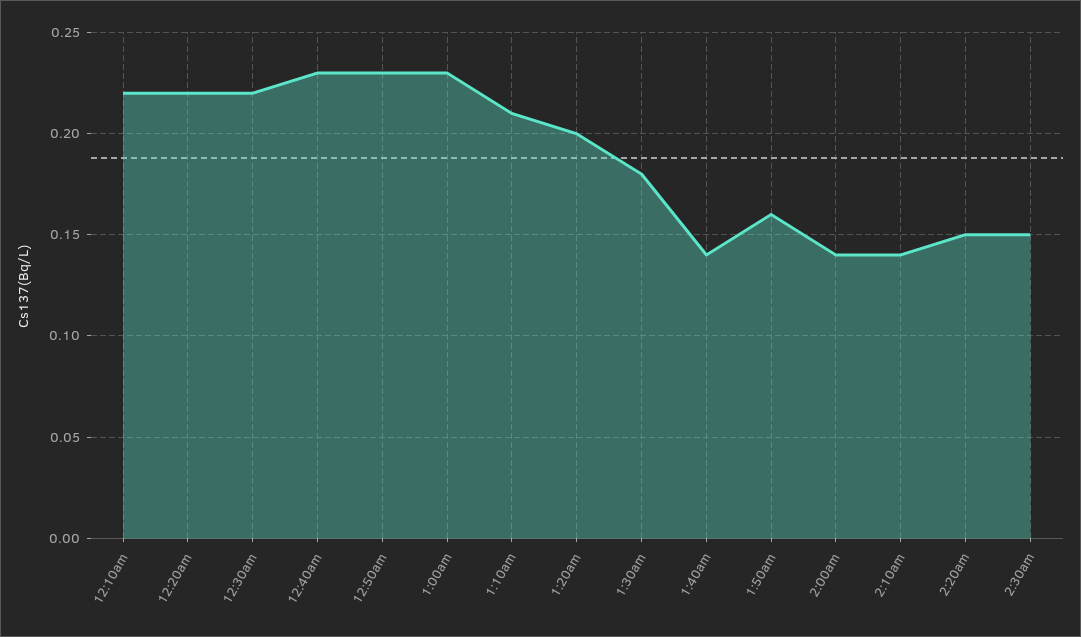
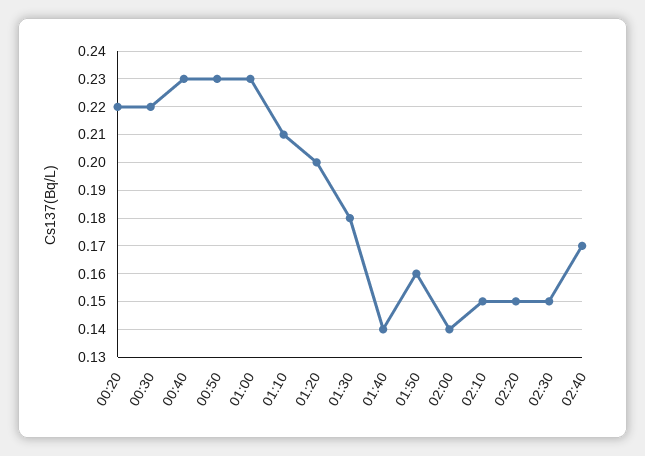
12:10am: 0.22 -> none
2:10am: 0.14 -> 0.15
02:40: none -> 0.17

